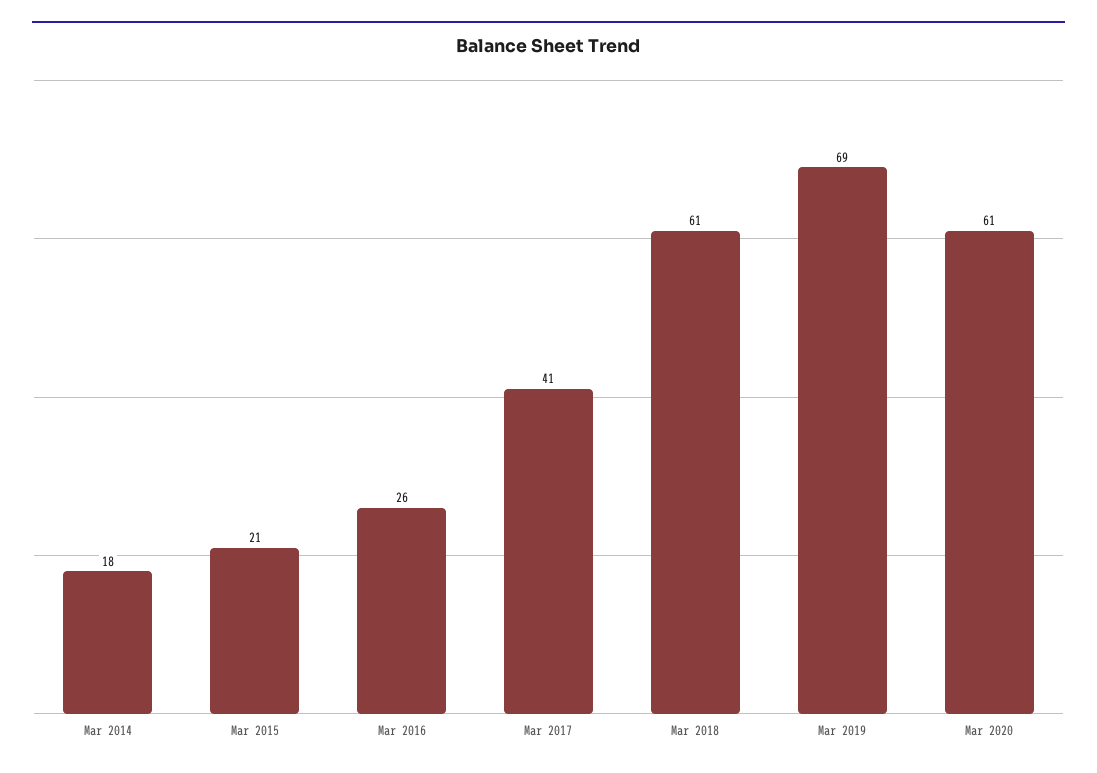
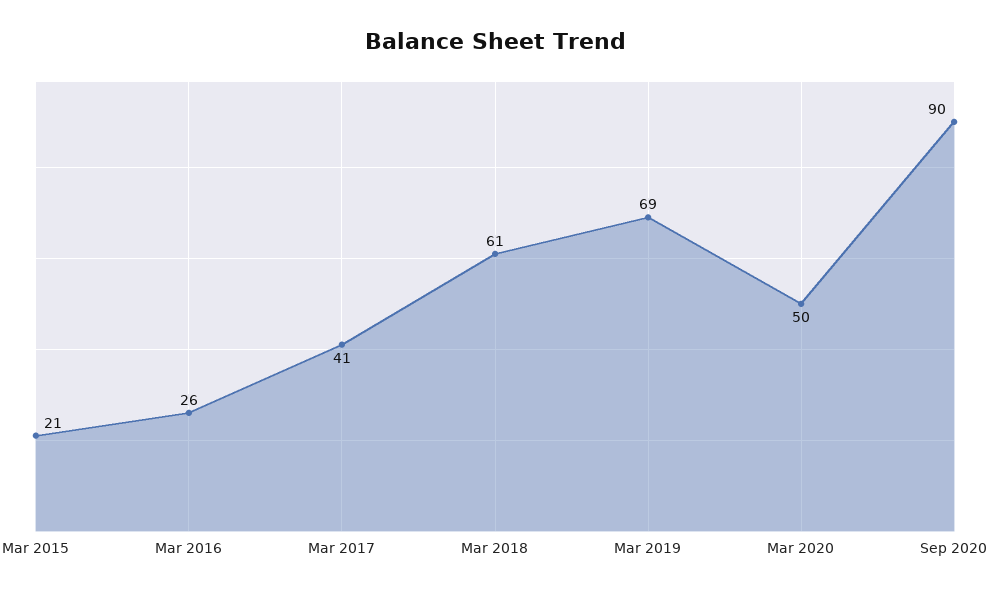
Mar 2014: 18 -> none
Mar 2020: 61 -> 50
Sep 2020: none -> 90

